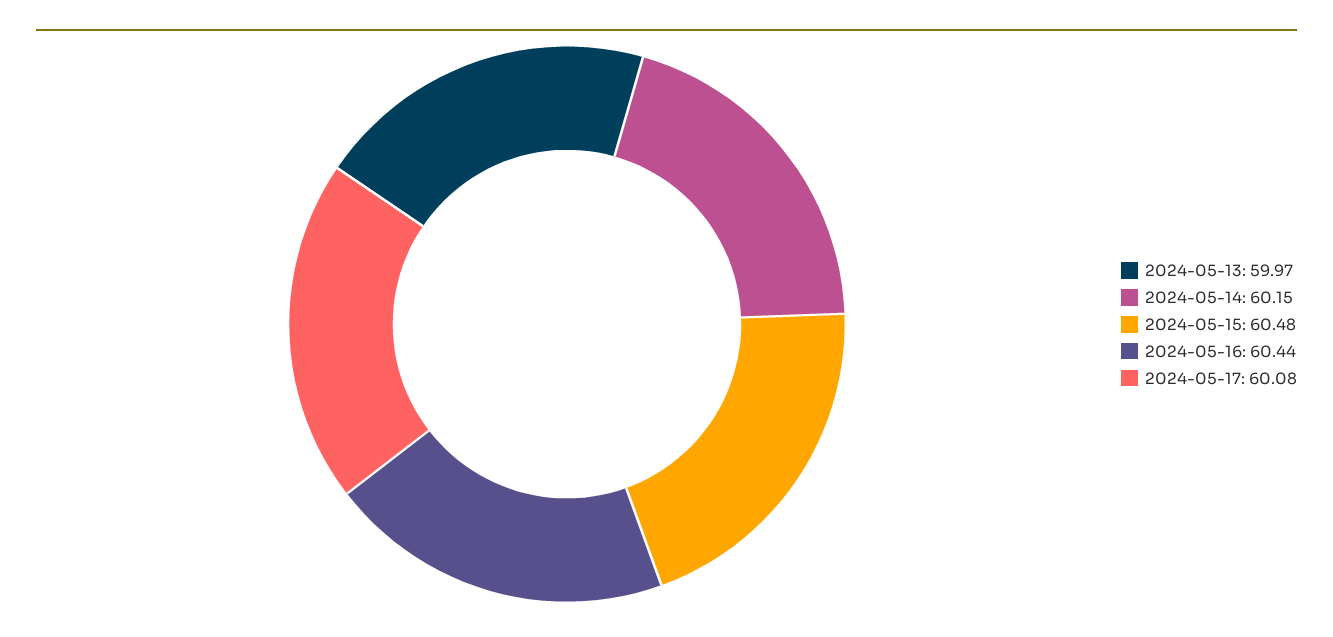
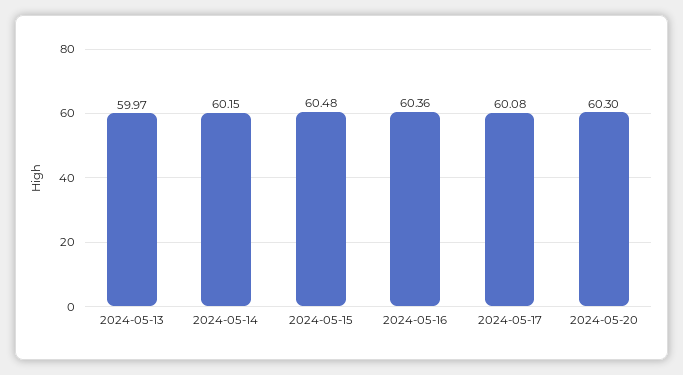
2024-05-16: 60.44 -> 60.36
2024-05-20: none -> 60.3

